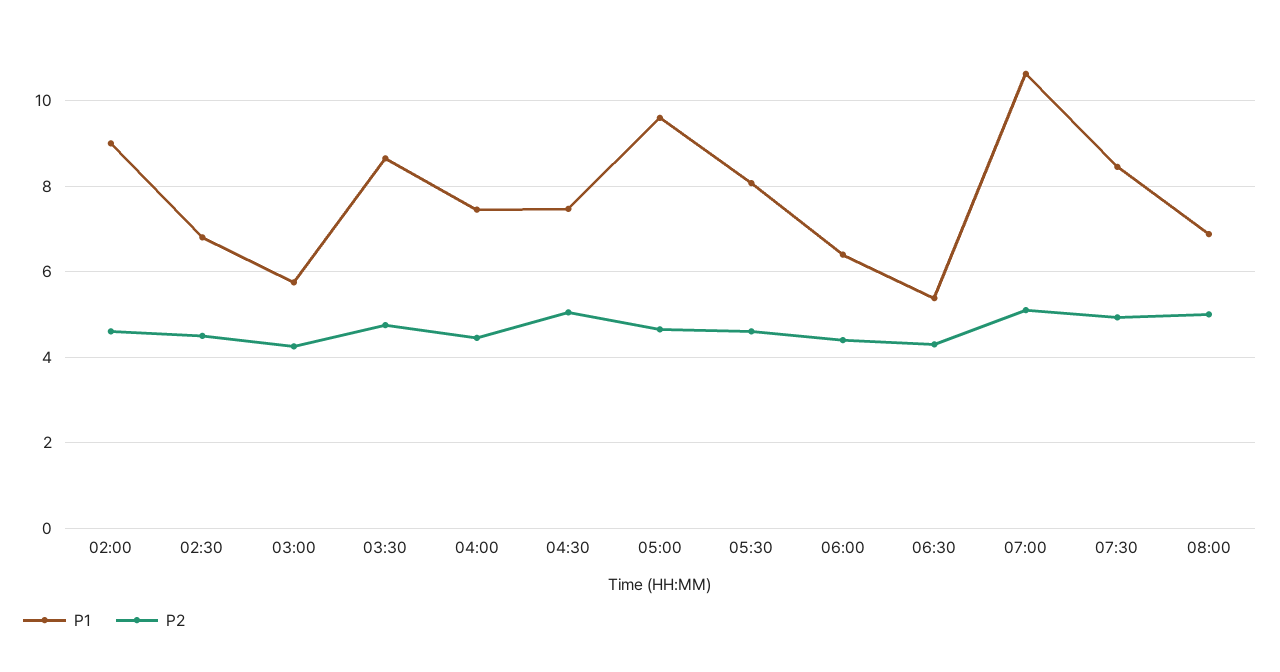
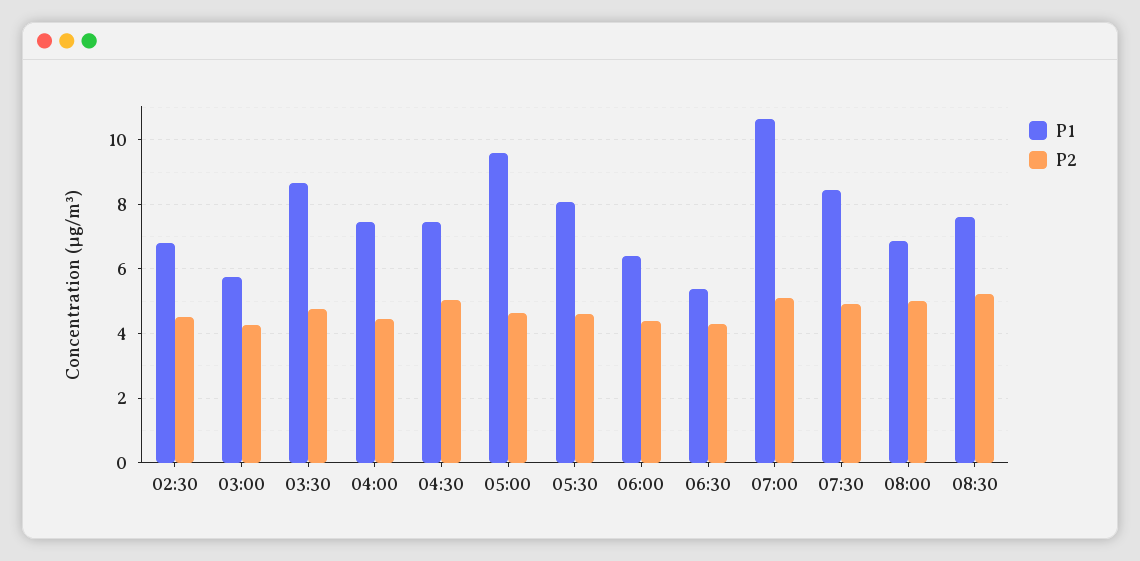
P1, 02:00: 9 -> none
P2, 02:00: 4.6 -> none
P1, 08:30: none -> 7.6
P2, 08:30: none -> 5.2

